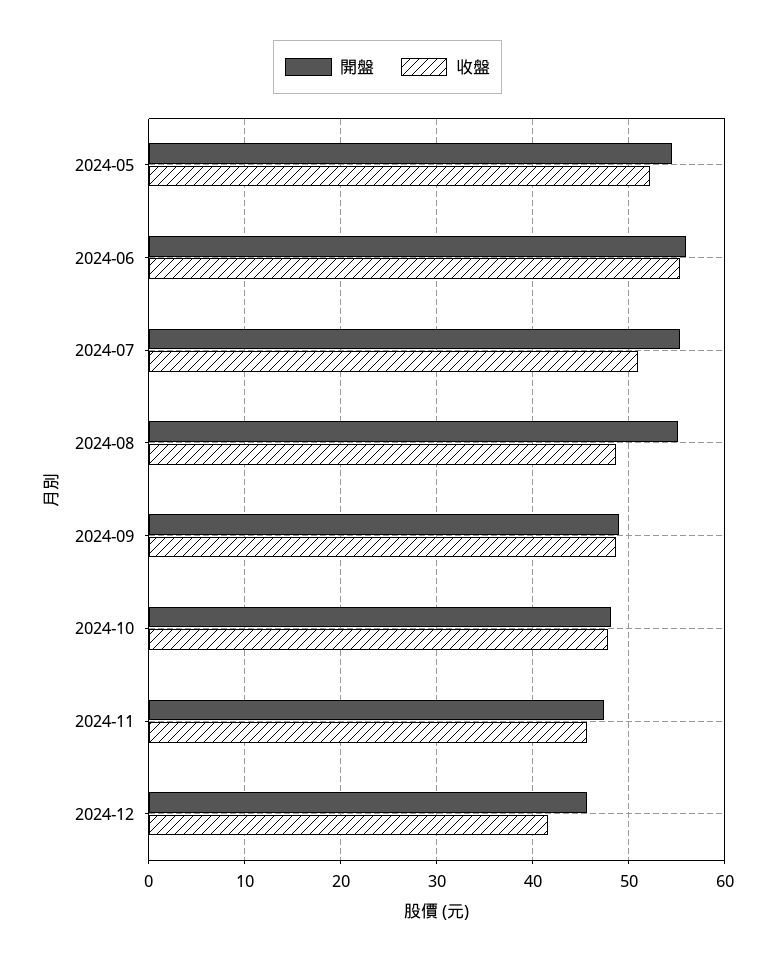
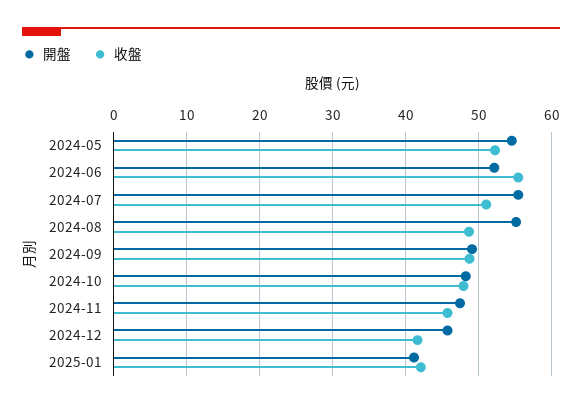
開盤, 2024-06: 56 -> 52
開盤, 2025-01: none -> 41
收盤, 2025-01: none -> 42

